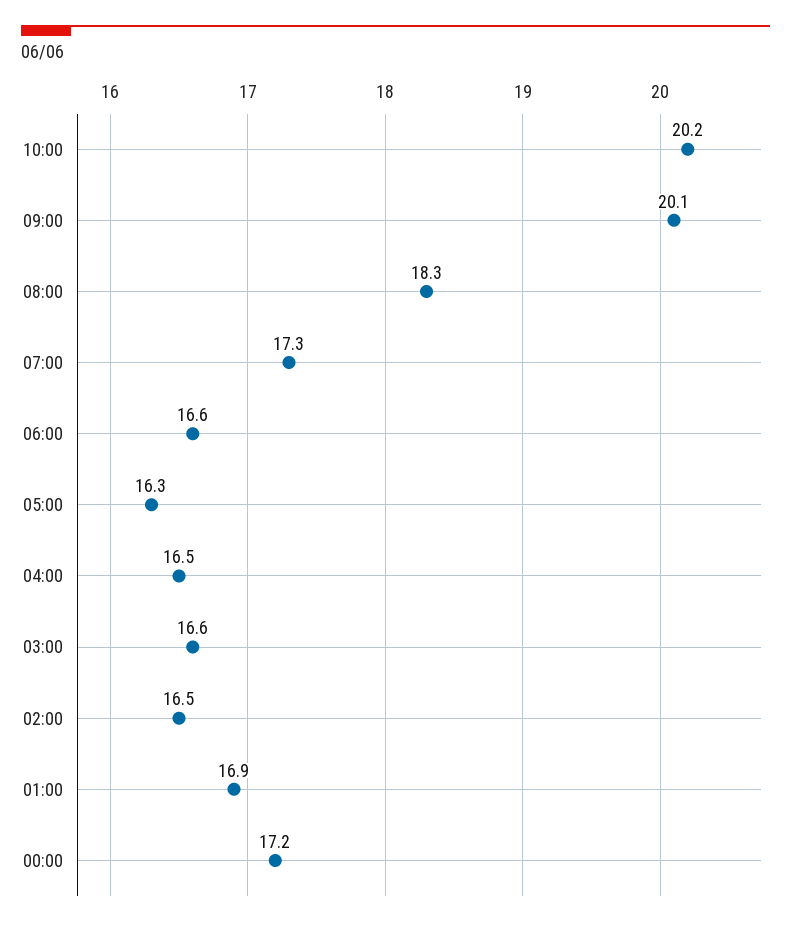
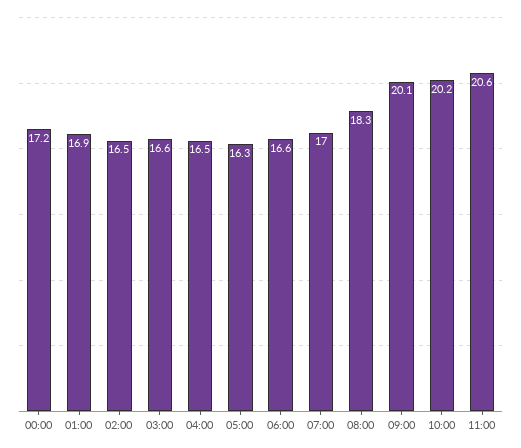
07:00: 17.3 -> 17
11:00: none -> 20.6

